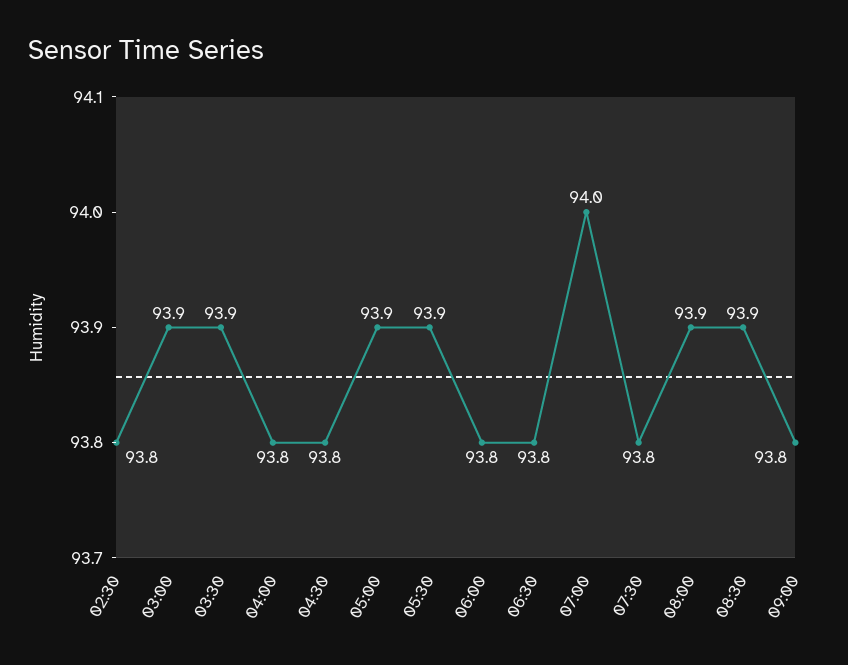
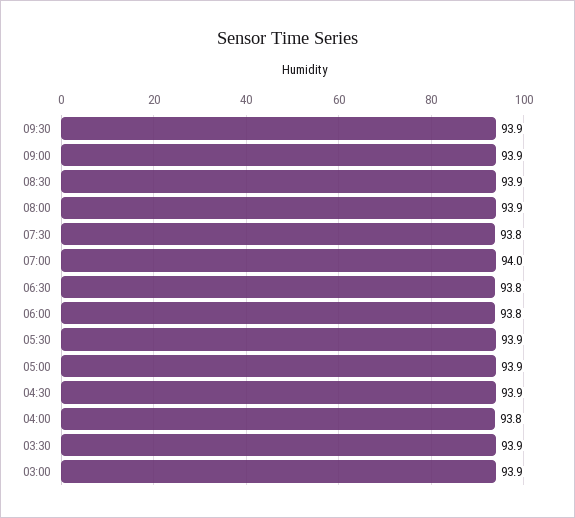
02:30: 93.8 -> none
04:30: 93.8 -> 93.9
09:00: 93.8 -> 93.9
09:30: none -> 93.9

